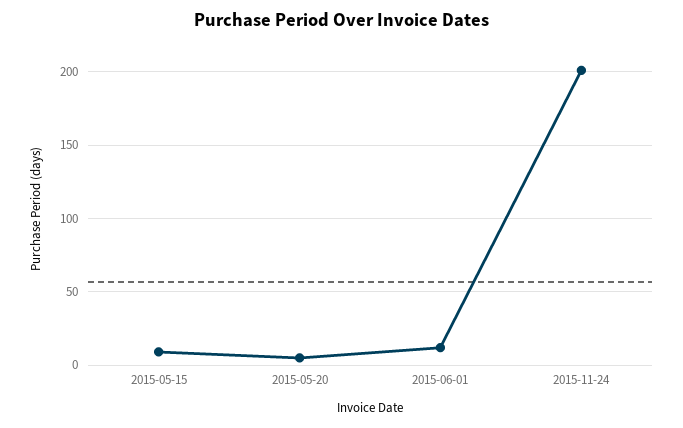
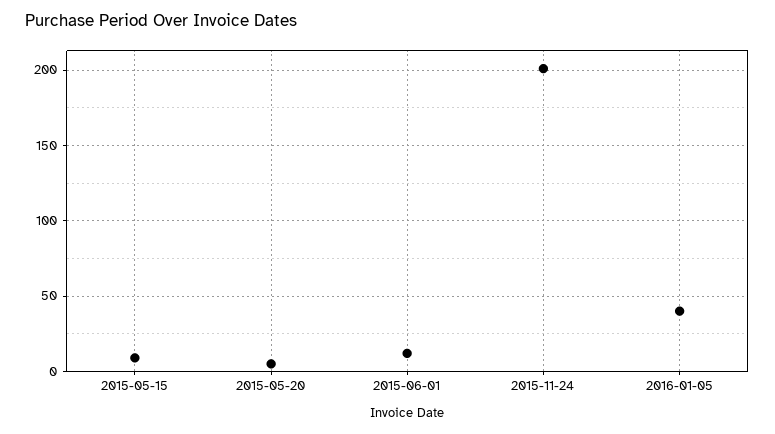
2016-01-05: none -> 40

